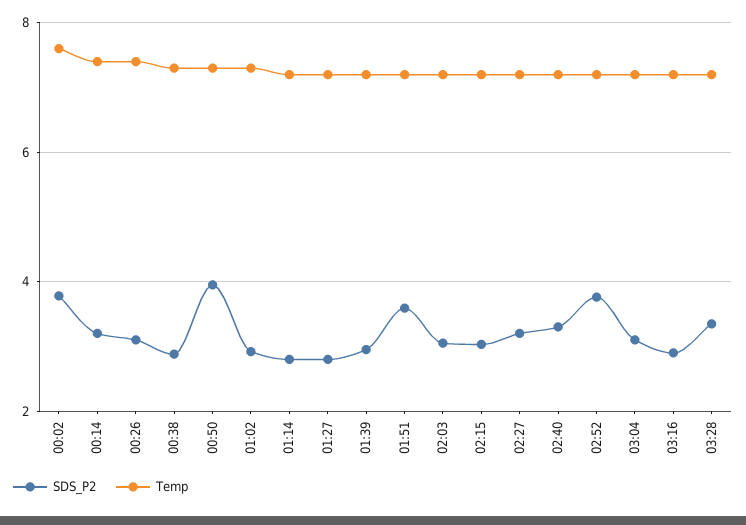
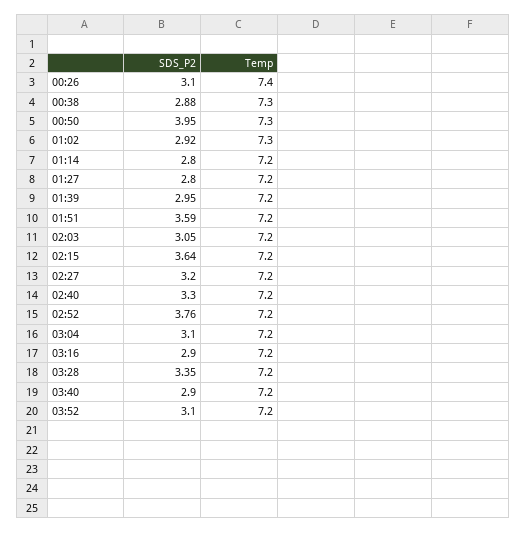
SDS_P2, 00:02: 3.8 -> none
Temp, 00:02: 7.6 -> none
SDS_P2, 00:14: 3.2 -> none
Temp, 00:14: 7.4 -> none
SDS_P2, 02:15: 3 -> 3.64
SDS_P2, 03:40: none -> 2.9
Temp, 03:40: none -> 7.2
SDS_P2, 03:52: none -> 3.1
Temp, 03:52: none -> 7.2

